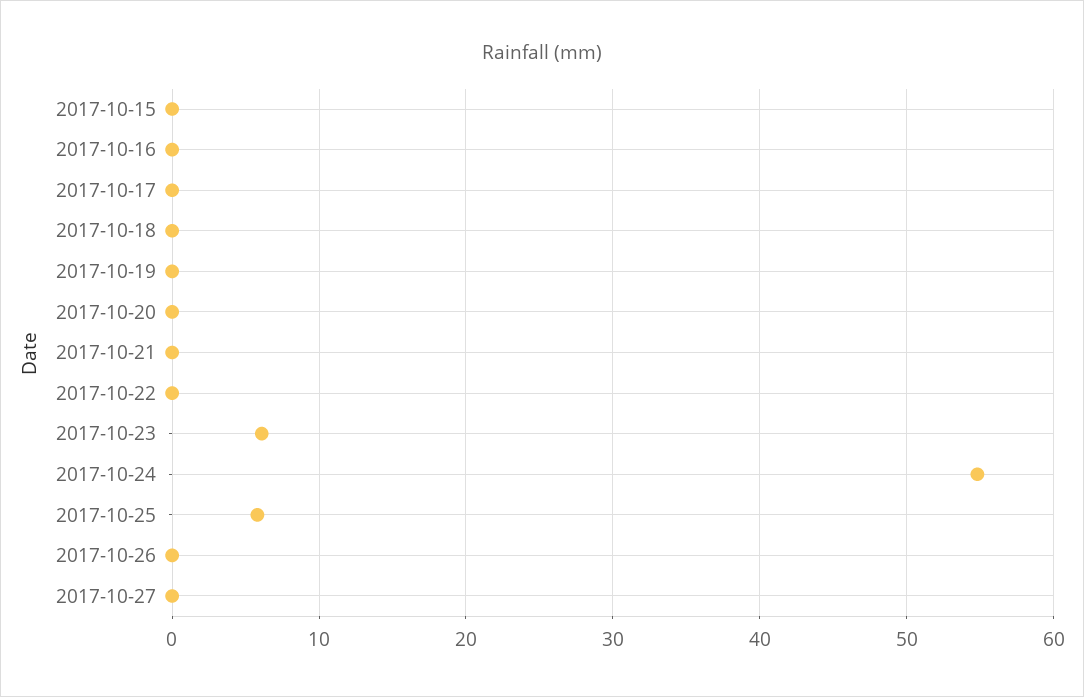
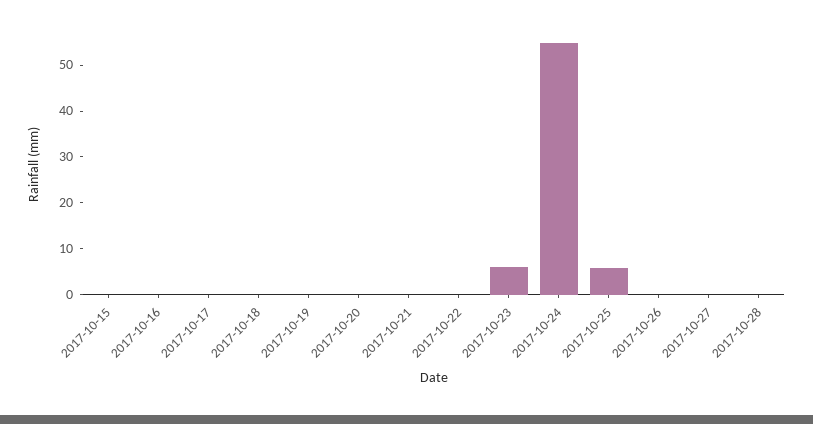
2017-10-28: none -> 0

